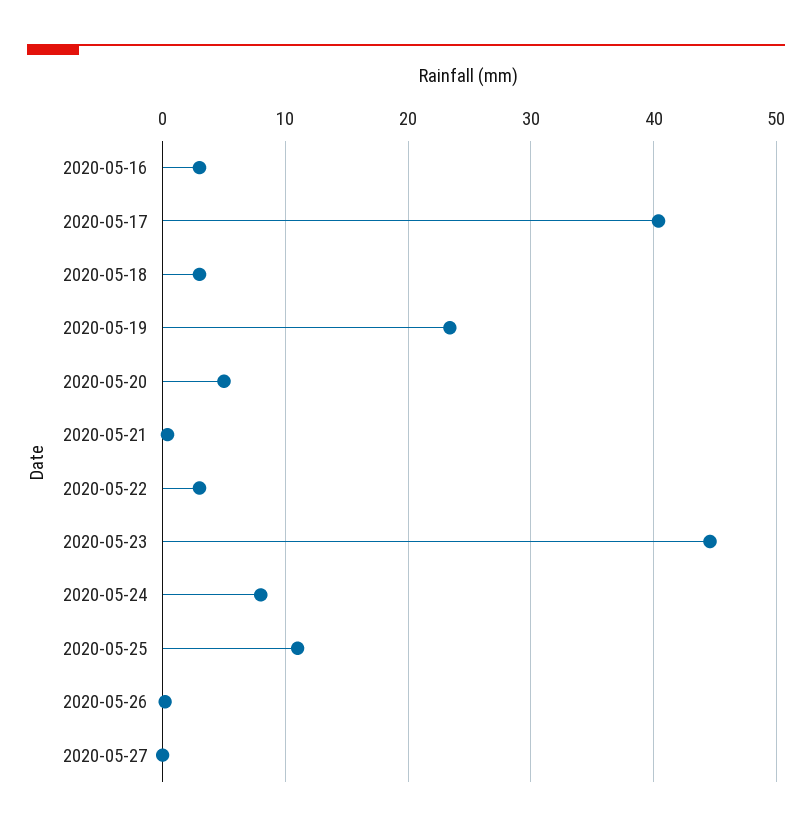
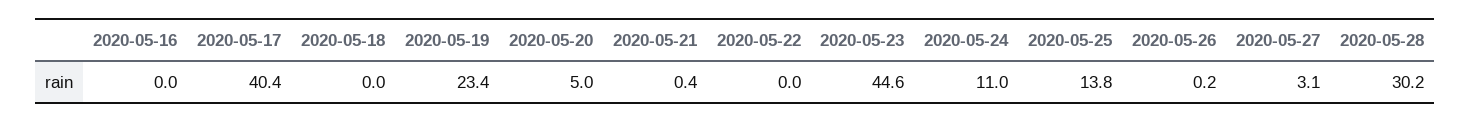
2020-05-16: 3 -> 0
2020-05-18: 3 -> 0
2020-05-22: 3 -> 0
2020-05-24: 8 -> 11
2020-05-25: 11 -> 13.8
2020-05-27: 0 -> 3.1
2020-05-28: none -> 30.2

